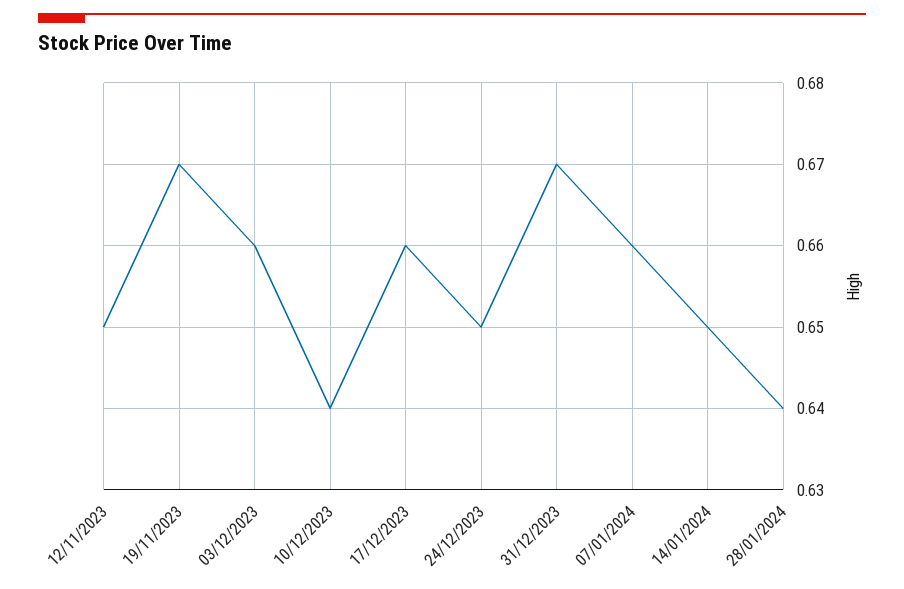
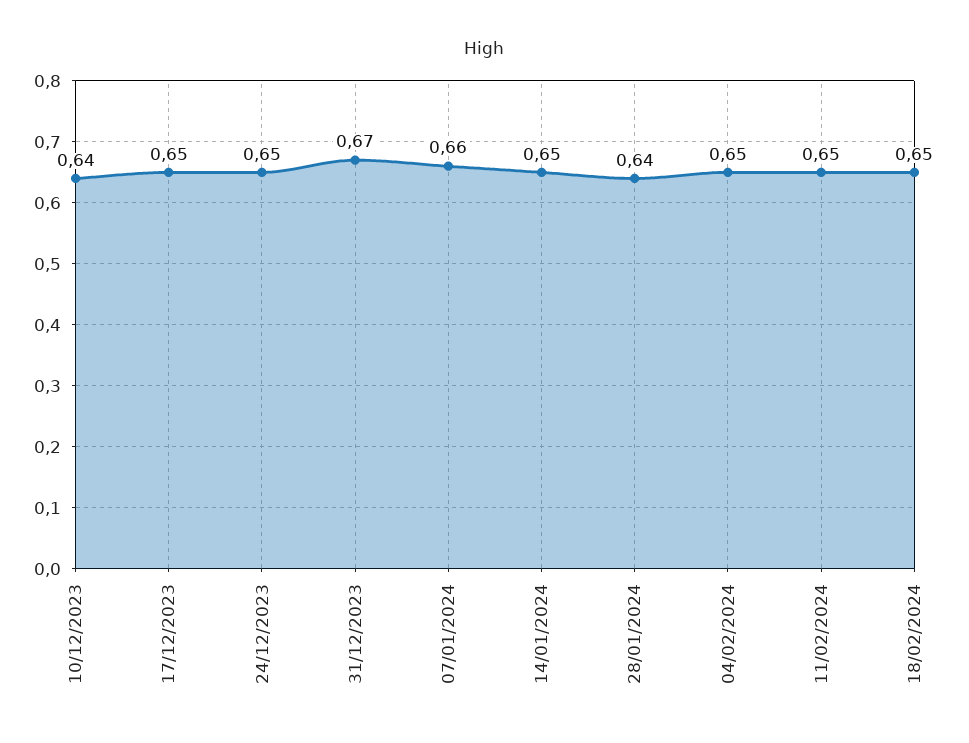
12/11/2023: 0.65 -> none
19/11/2023: 0.67 -> none
03/12/2023: 0.66 -> none
17/12/2023: 0.66 -> 0.65
04/02/2024: none -> 0.65
11/02/2024: none -> 0.65
18/02/2024: none -> 0.65

